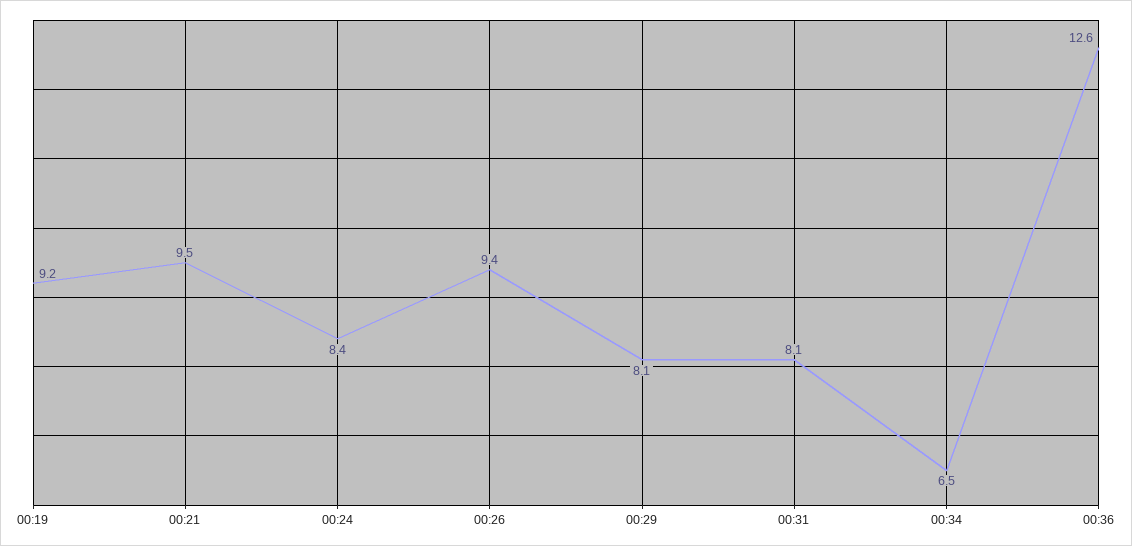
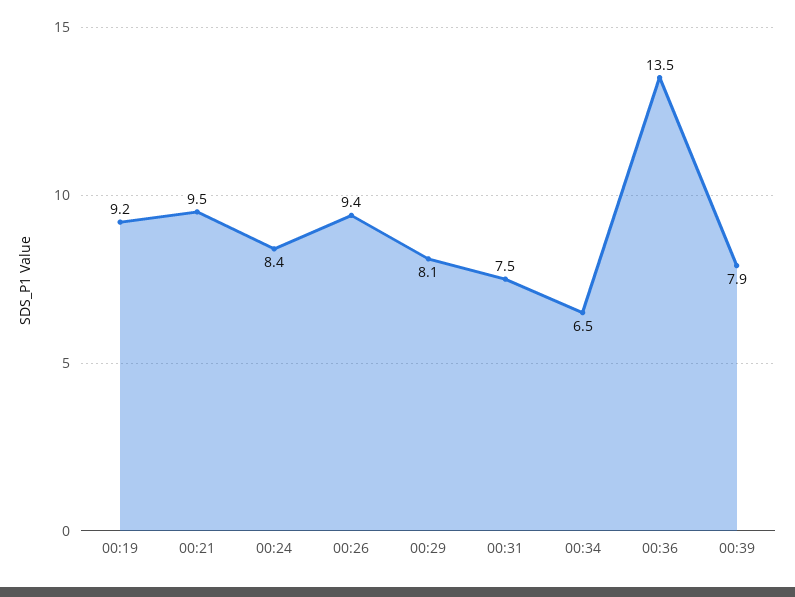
00:31: 8.1 -> 7.5
00:36: 12.6 -> 13.5
00:39: none -> 7.9

